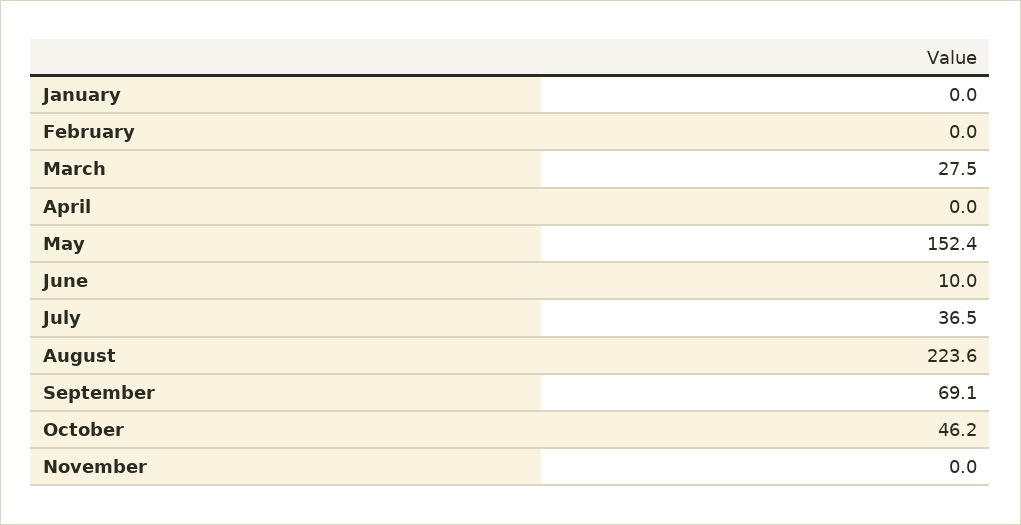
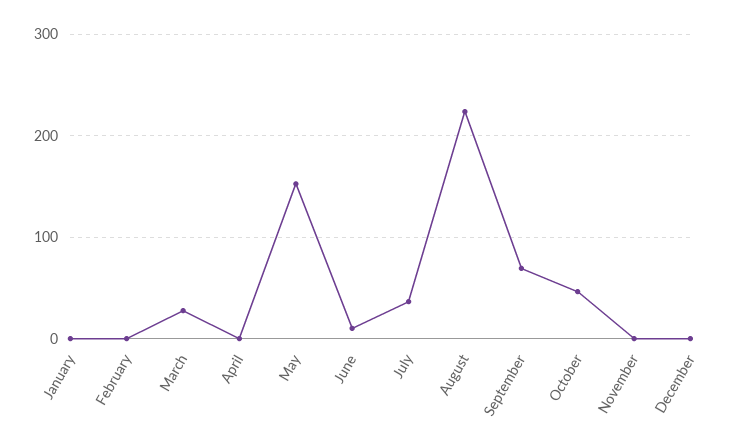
December: none -> 0

